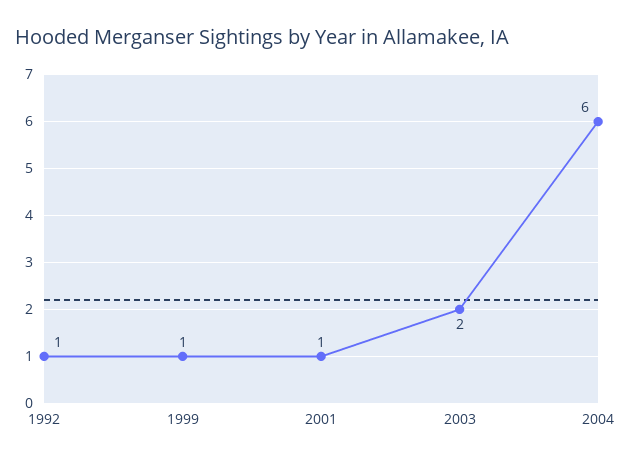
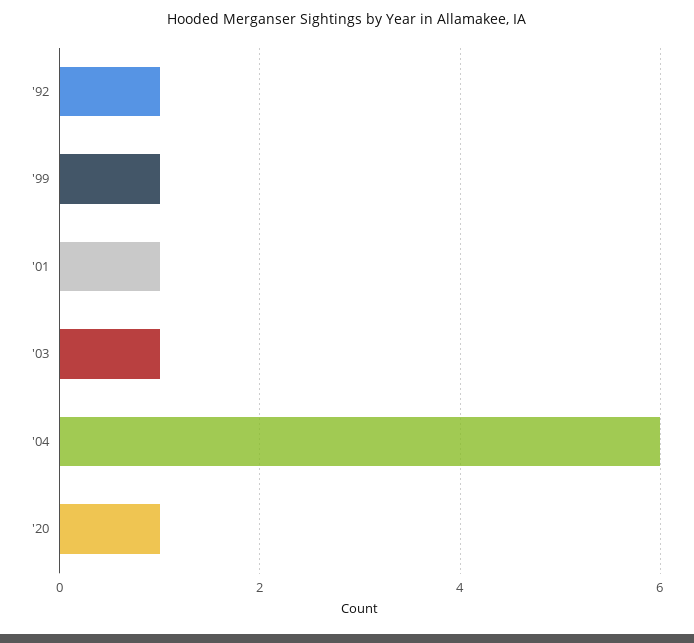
2003: 2 -> 1
'20: none -> 1

